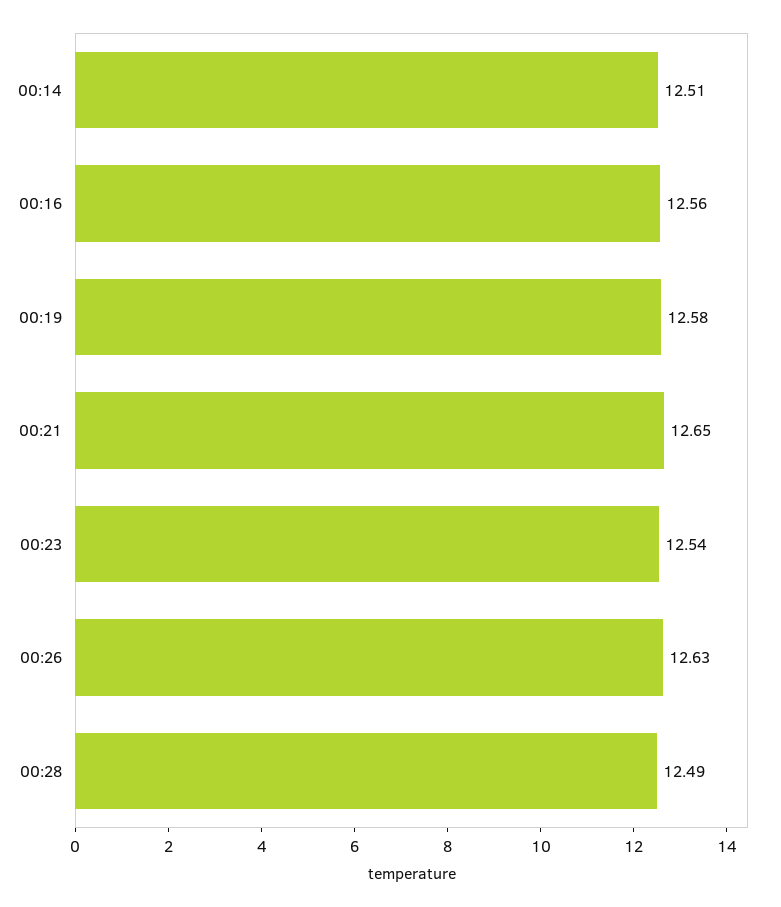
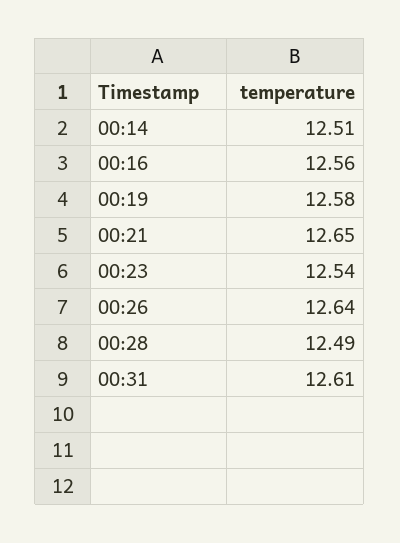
00:26: 12.63 -> 12.64
00:31: none -> 12.61

